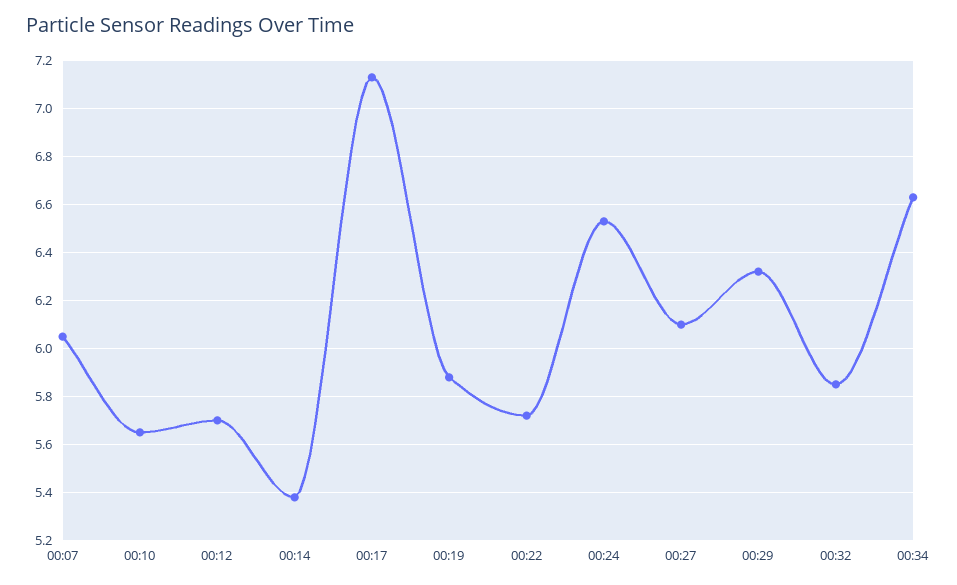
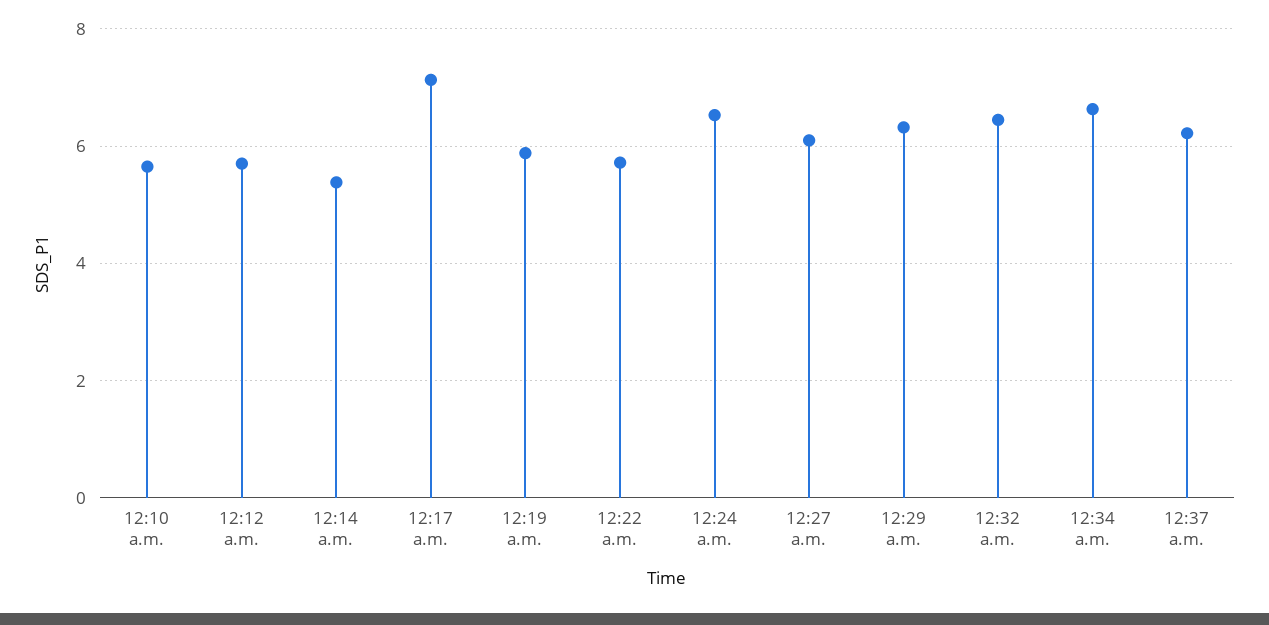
00:07: 6.05 -> none
00:32: 5.85 -> 6.4
12:37 a.m.: none -> 6.2

